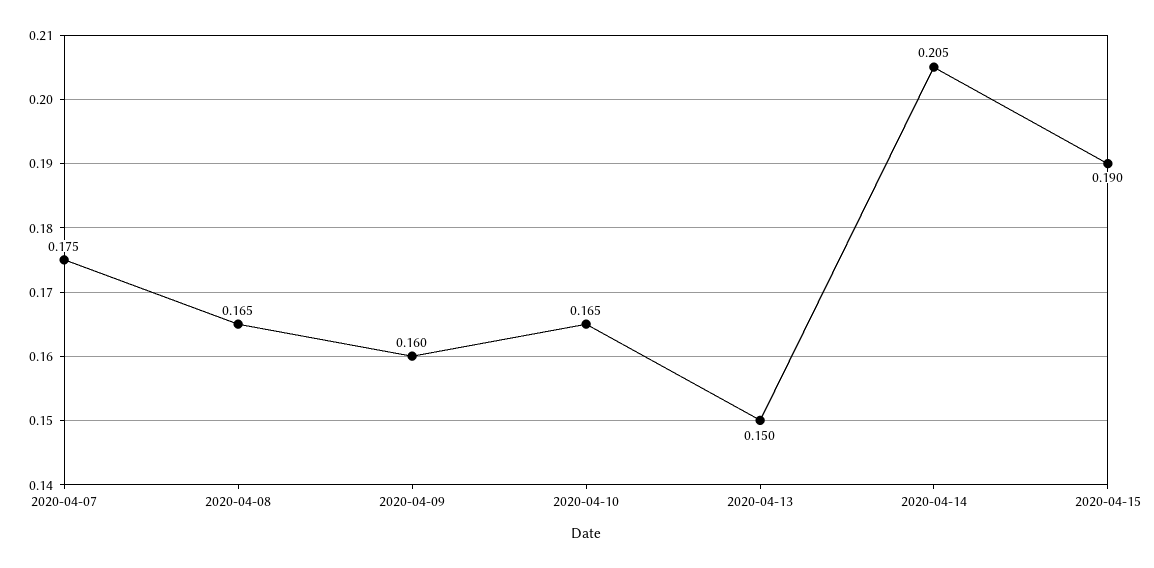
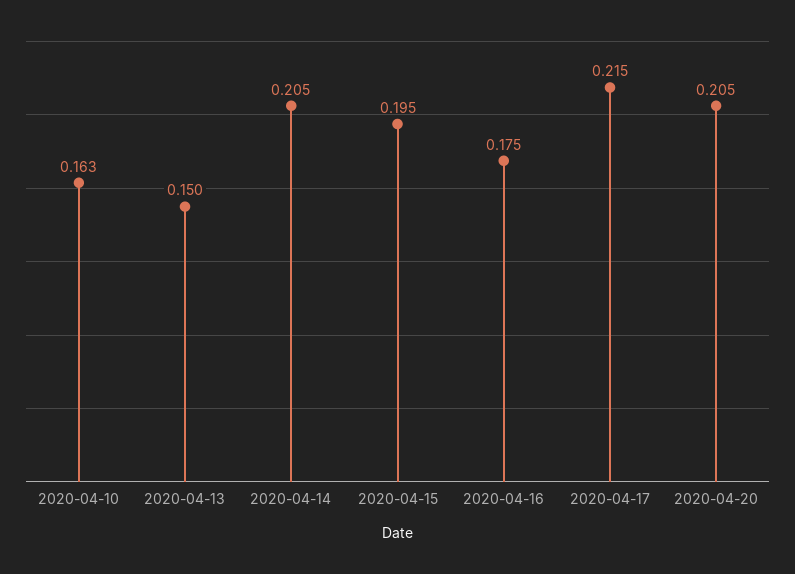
2020-04-07: 0.175 -> none
2020-04-08: 0.165 -> none
2020-04-09: 0.16 -> none
2020-04-10: 0.165 -> 0.163
2020-04-15: 0.19 -> 0.195
2020-04-16: none -> 0.175
2020-04-17: none -> 0.215
2020-04-20: none -> 0.205

